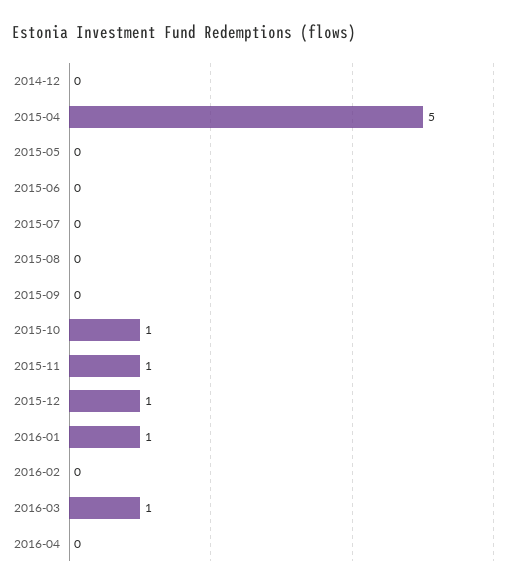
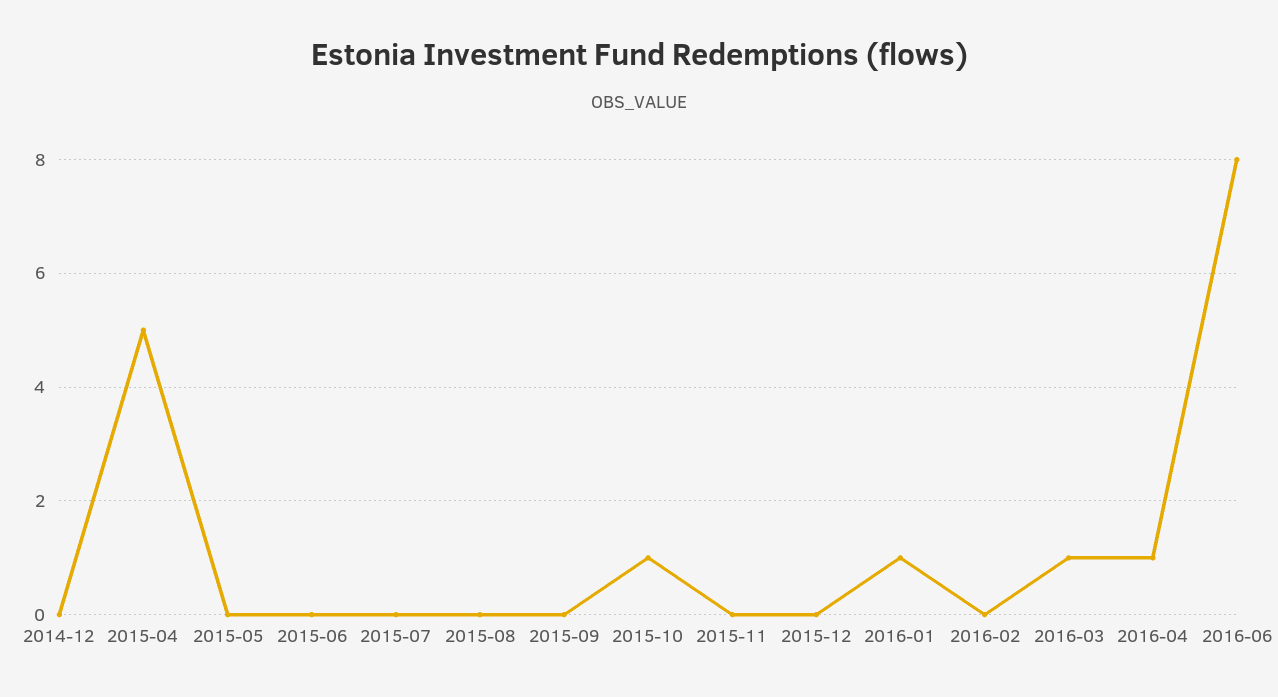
2015-11: 1 -> 0
2015-12: 1 -> 0
2016-04: 0 -> 1
2016-06: none -> 8

